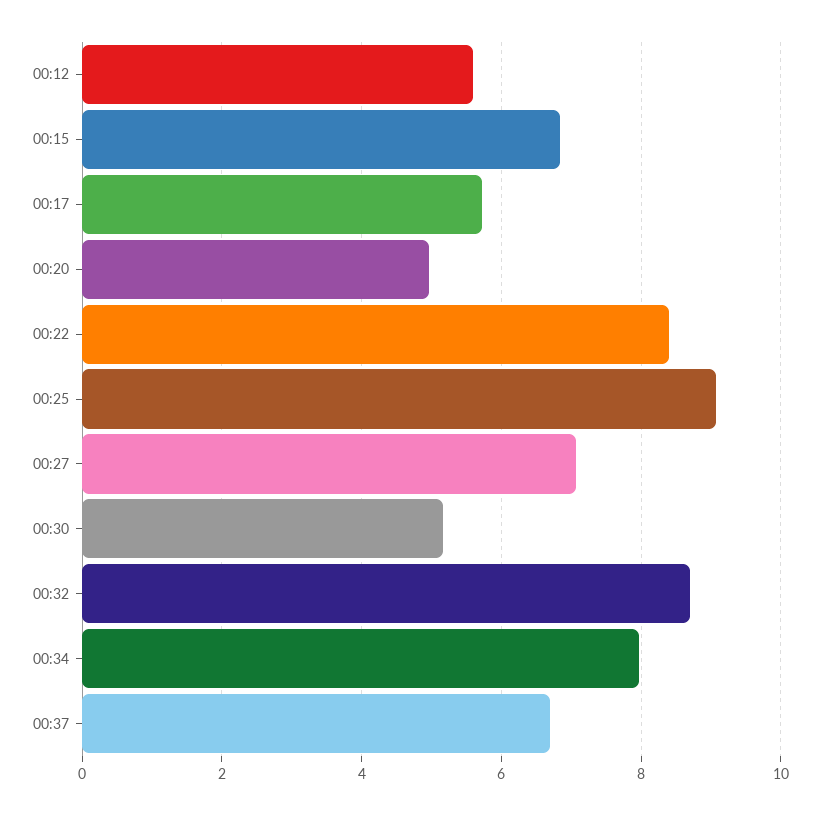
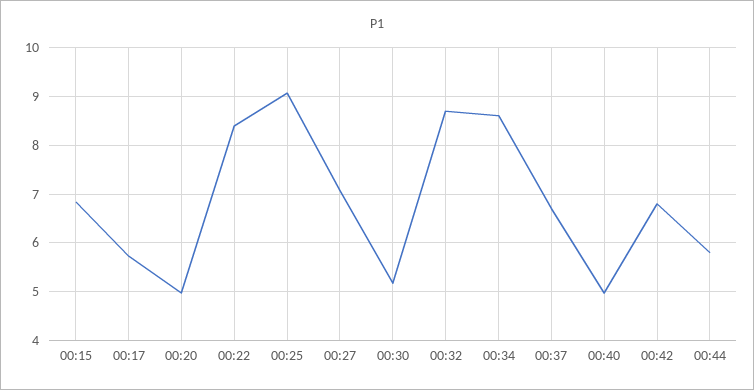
00:12: 5.6 -> none
00:34: 8 -> 8.6
00:40: none -> 5
00:42: none -> 6.8
00:44: none -> 5.8

